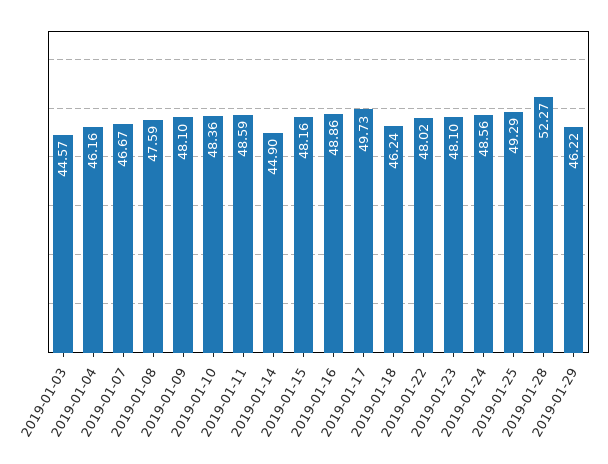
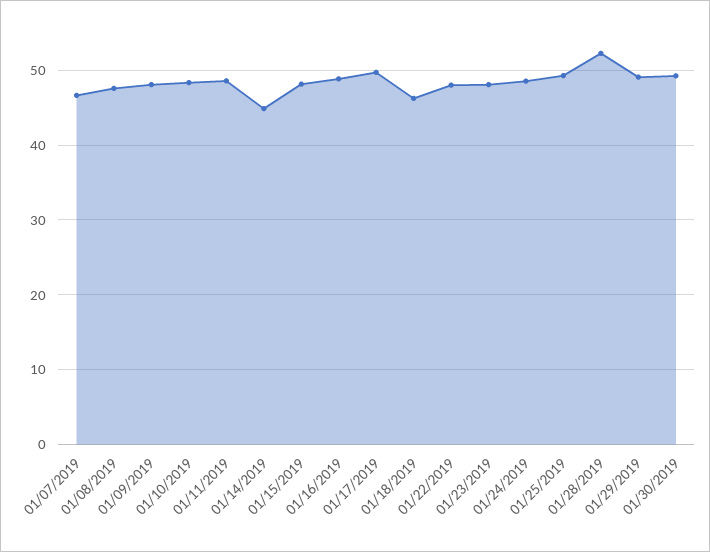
2019-01-03: 44.57 -> none
2019-01-04: 46.16 -> none
2019-01-29: 46.22 -> 49
01/30/2019: none -> 49

